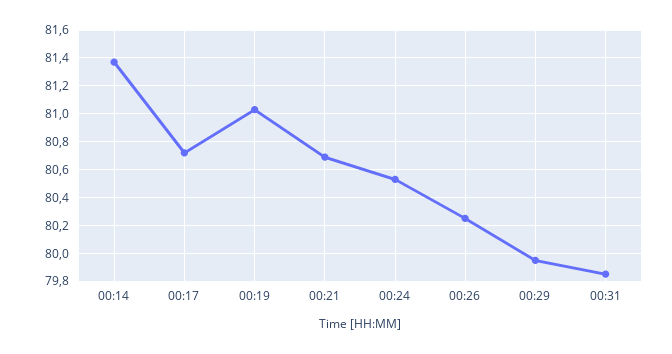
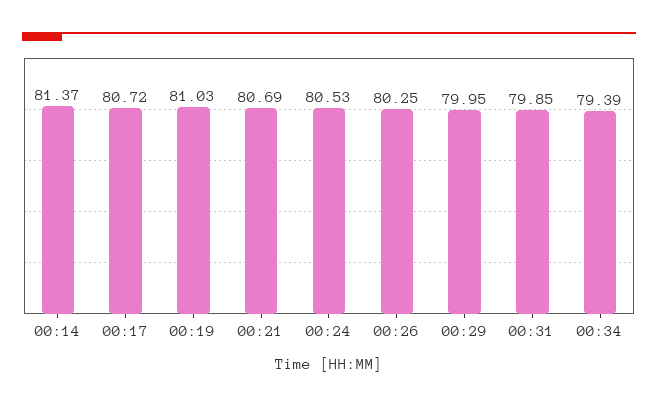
00:34: none -> 79.39

